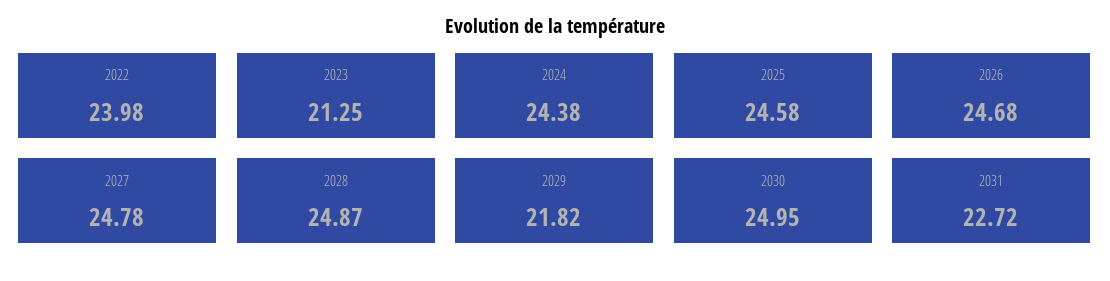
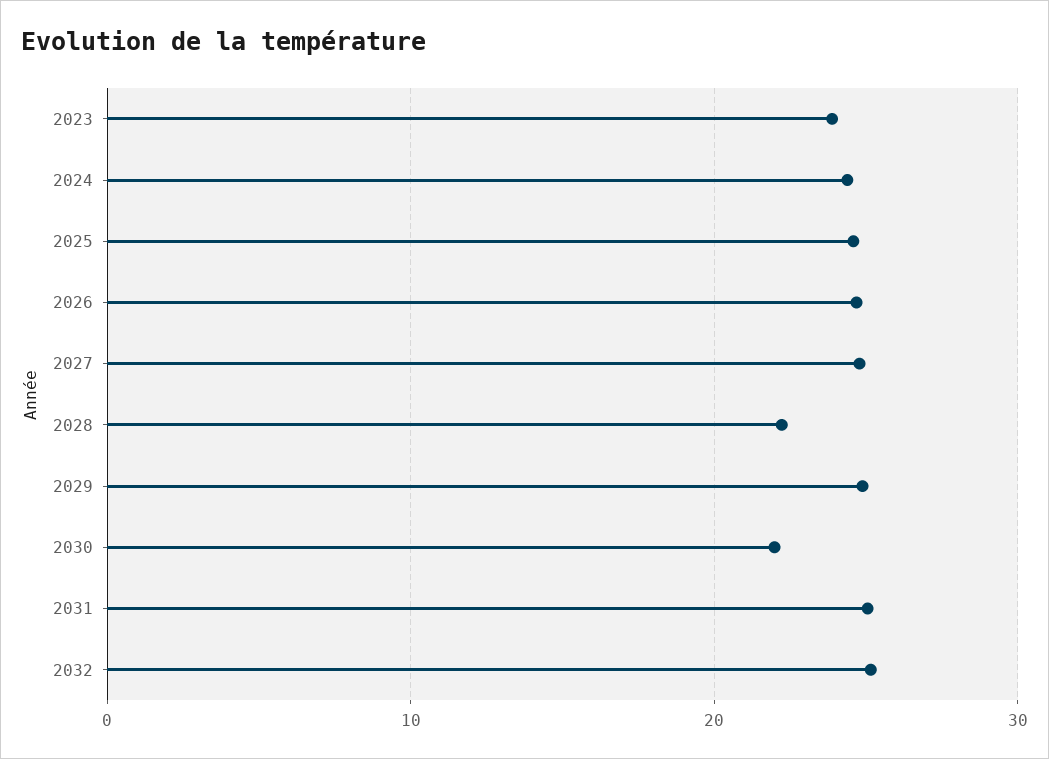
2022: 23.98 -> none
2023: 21.25 -> 24
2028: 24.87 -> 22
2029: 21.82 -> 25
2030: 24.95 -> 22
2031: 22.72 -> 25
2032: none -> 25

